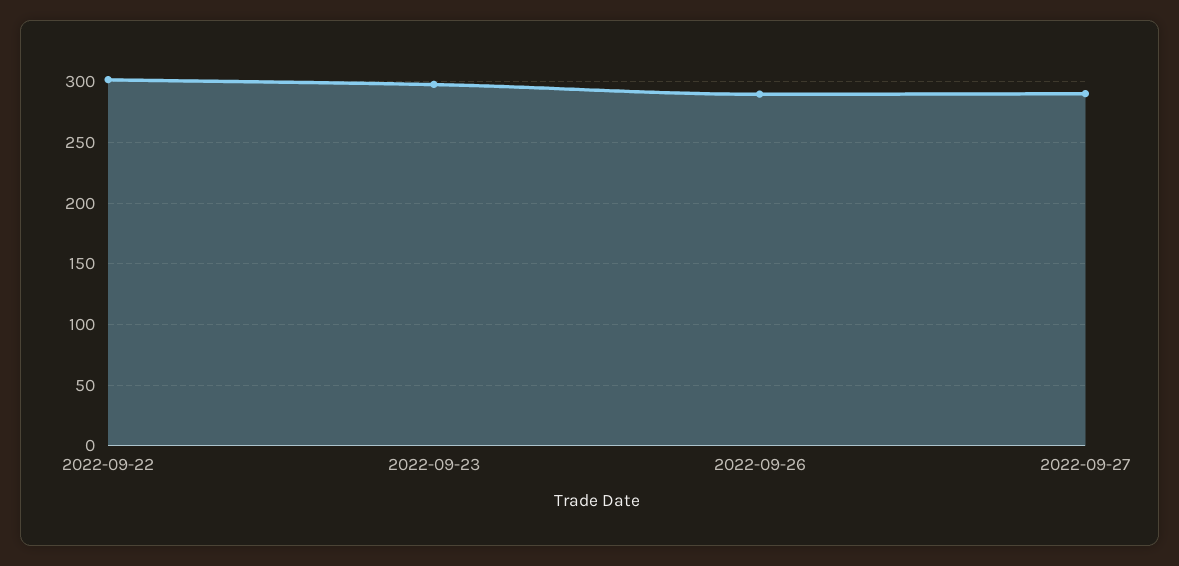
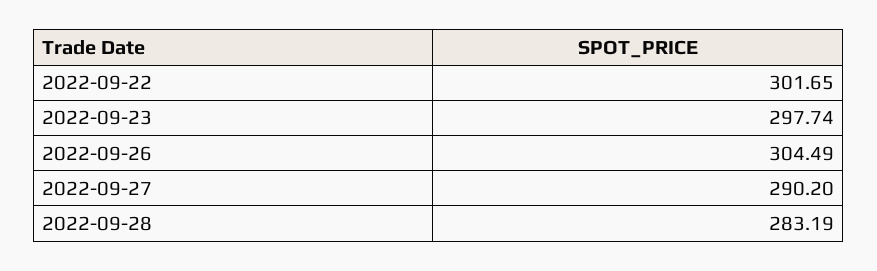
2022-09-26: 290 -> 304.49
2022-09-28: none -> 283.19

